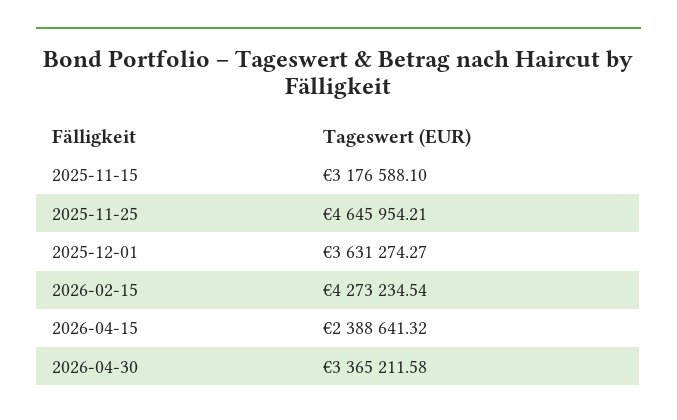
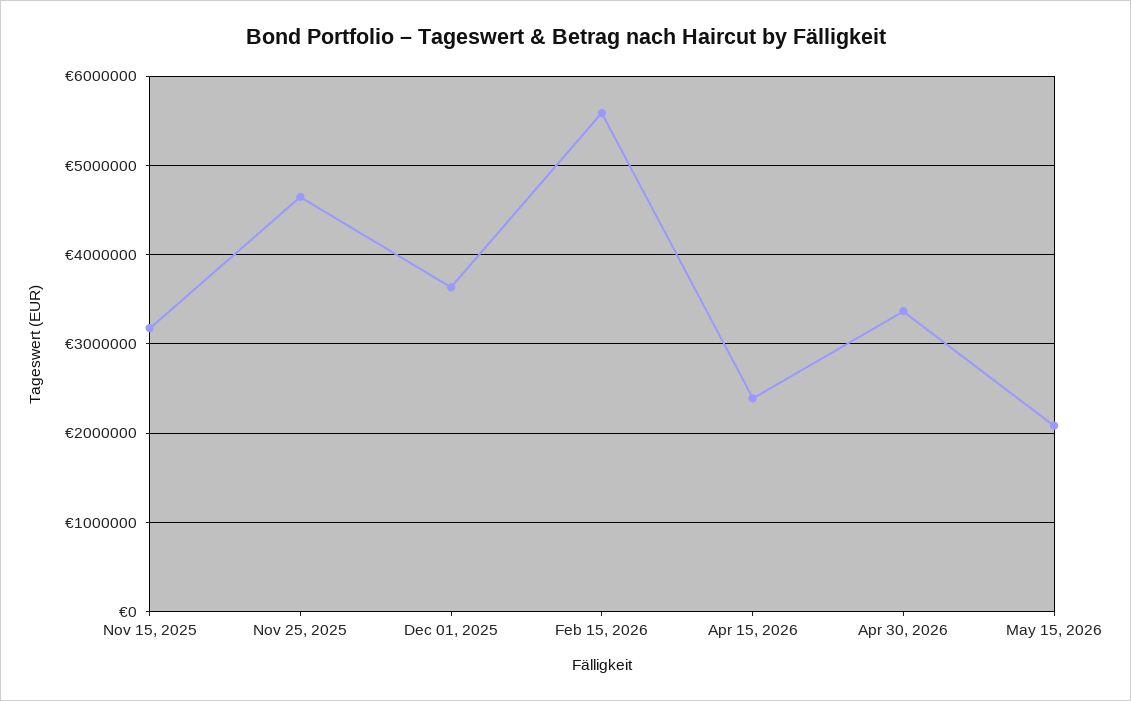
2026-02-15: 4273234.54 -> 5600000
May 15, 2026: none -> 2100000

